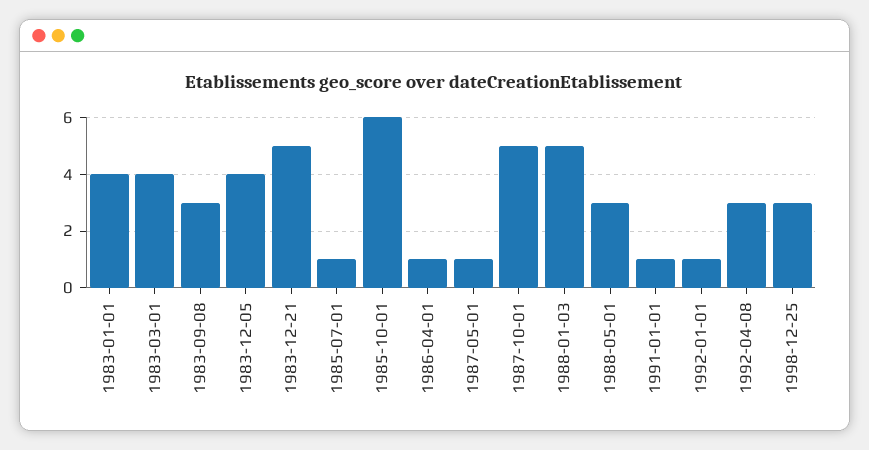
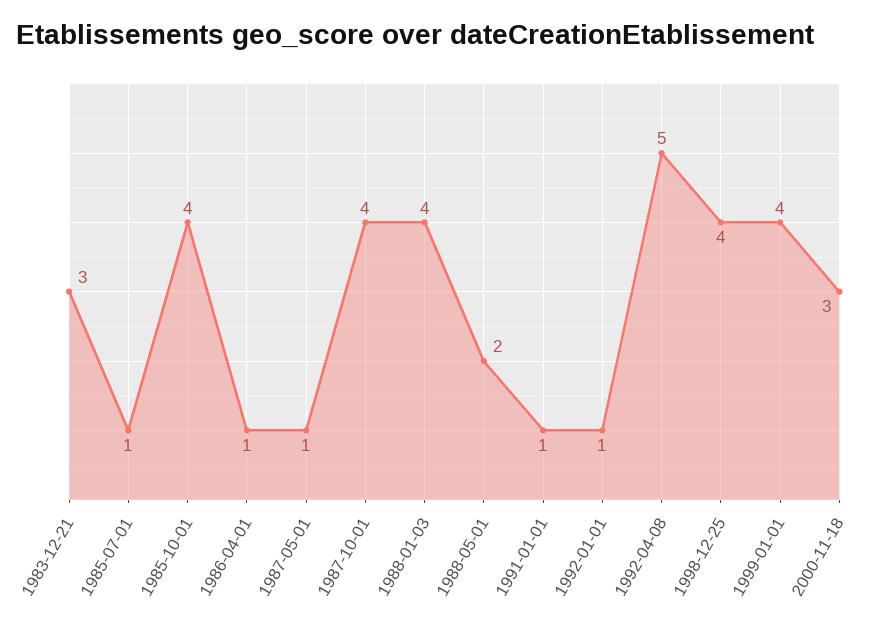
1983-01-01: 4 -> none
1983-03-01: 4 -> none
1983-09-08: 3 -> none
1983-12-05: 4 -> none
1983-12-21: 5 -> 3
1985-10-01: 6 -> 4
1987-10-01: 5 -> 4
1988-01-03: 5 -> 4
1988-05-01: 3 -> 2
1992-04-08: 3 -> 5
1998-12-25: 3 -> 4
1999-01-01: none -> 4
2000-11-18: none -> 3

